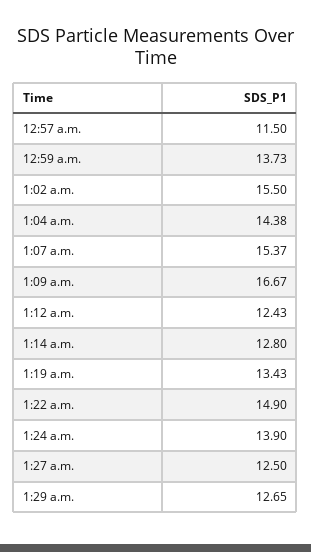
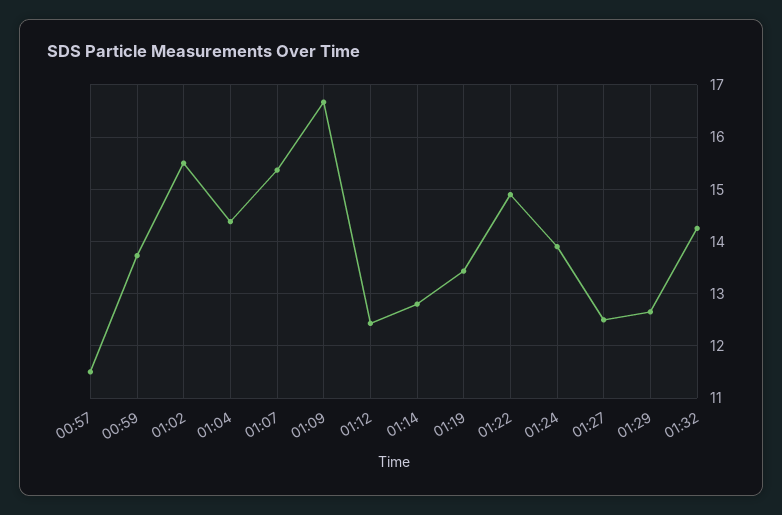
01:32: none -> 14.2

